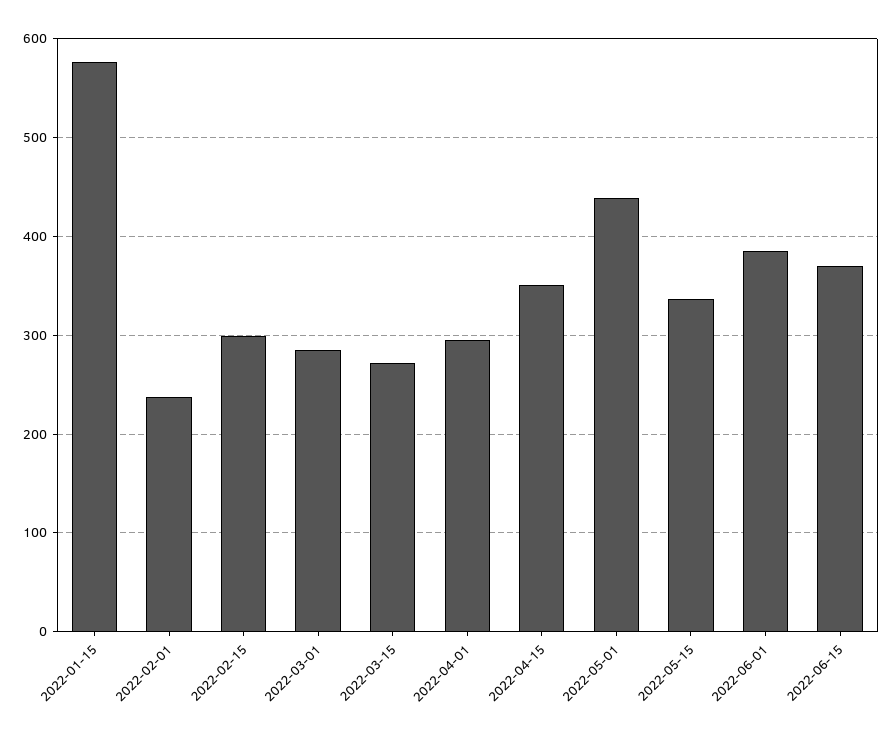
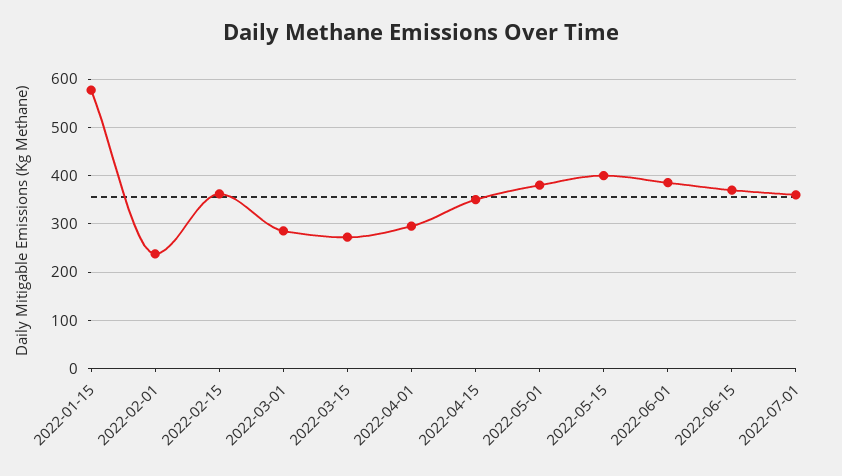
2022-02-15: 300 -> 360
2022-05-01: 440 -> 380
2022-05-15: 340 -> 400
2022-07-01: none -> 360

